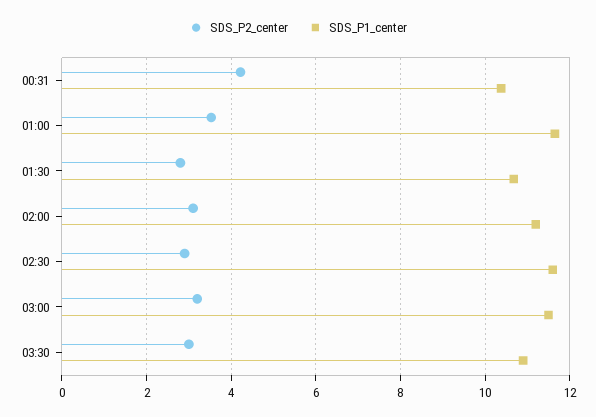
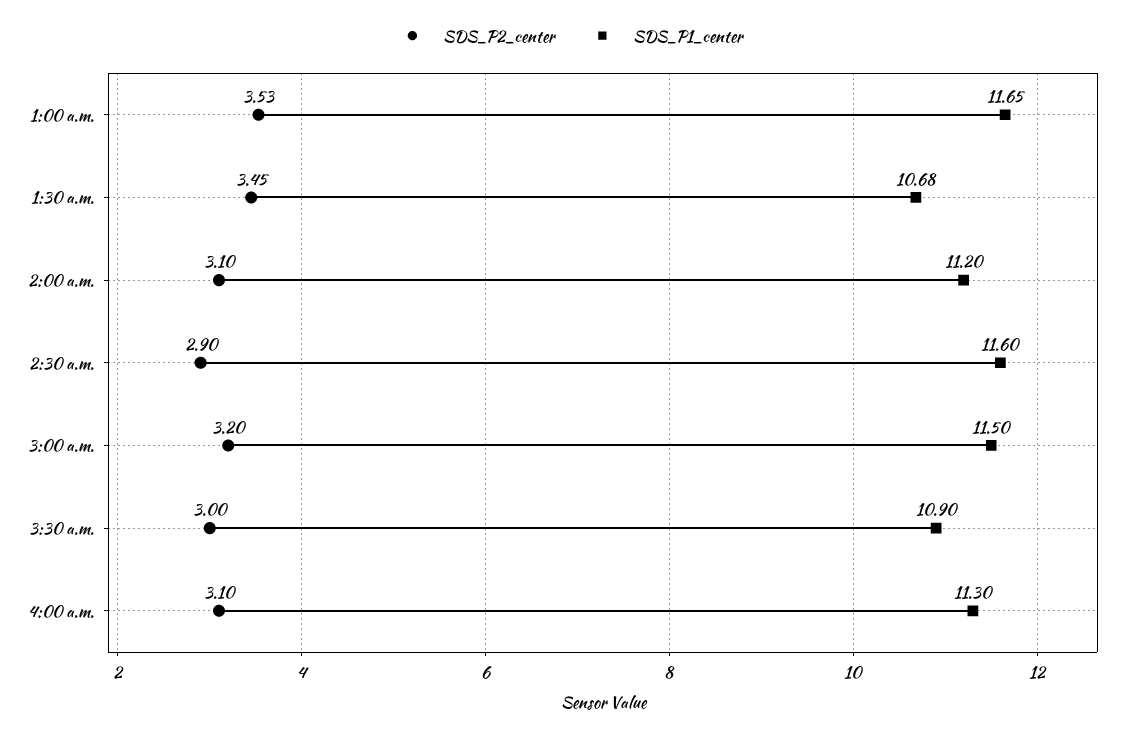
SDS_P2_center, 00:31: 4.2 -> none
SDS_P1_center, 00:31: 10.4 -> none
SDS_P2_center, 01:30: 2.8 -> 3.45
SDS_P2_center, 4:00 a.m.: none -> 3.1
SDS_P1_center, 4:00 a.m.: none -> 11.3

